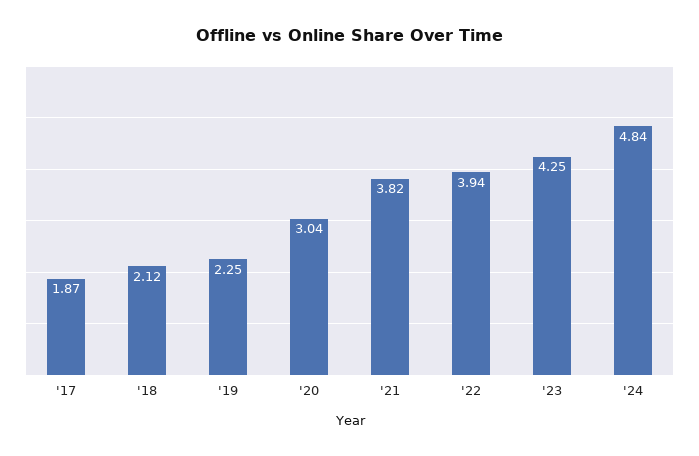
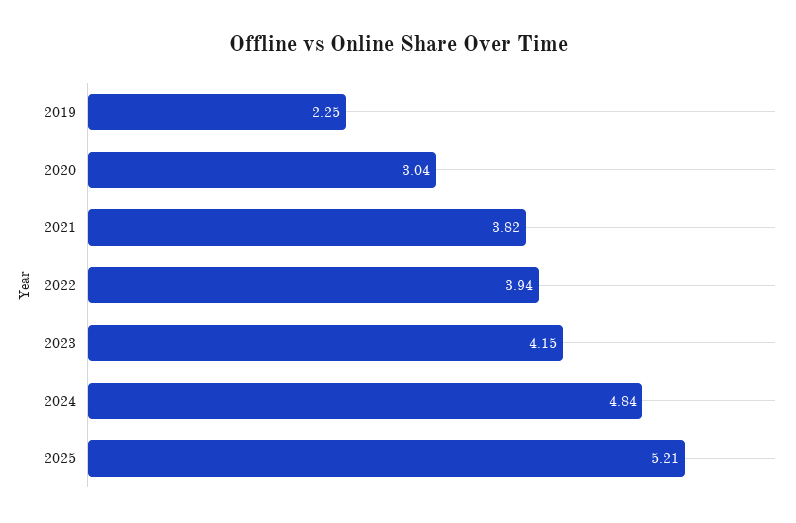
'17: 1.87 -> none
'18: 2.12 -> none
'23: 4.25 -> 4.15
2025: none -> 5.21

